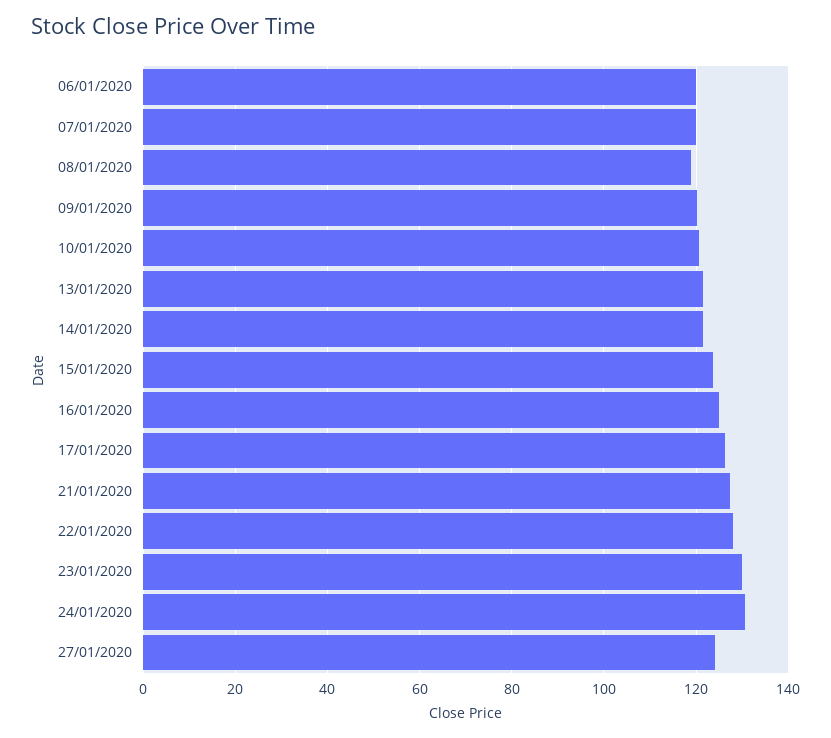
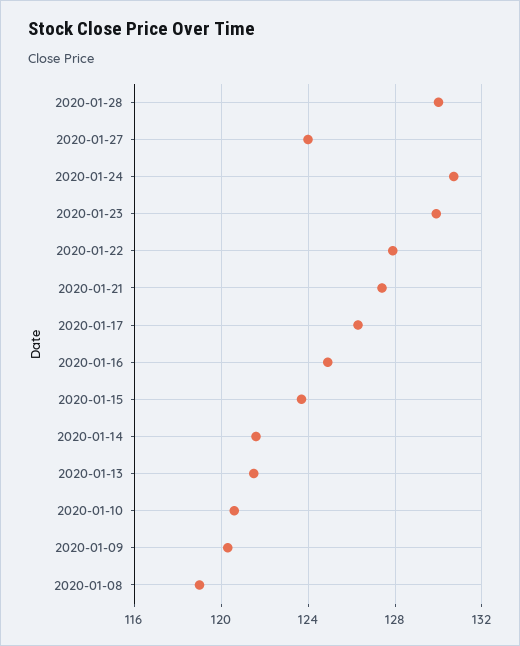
06/01/2020: 120 -> none
07/01/2020: 120 -> none
2020-01-28: none -> 130

